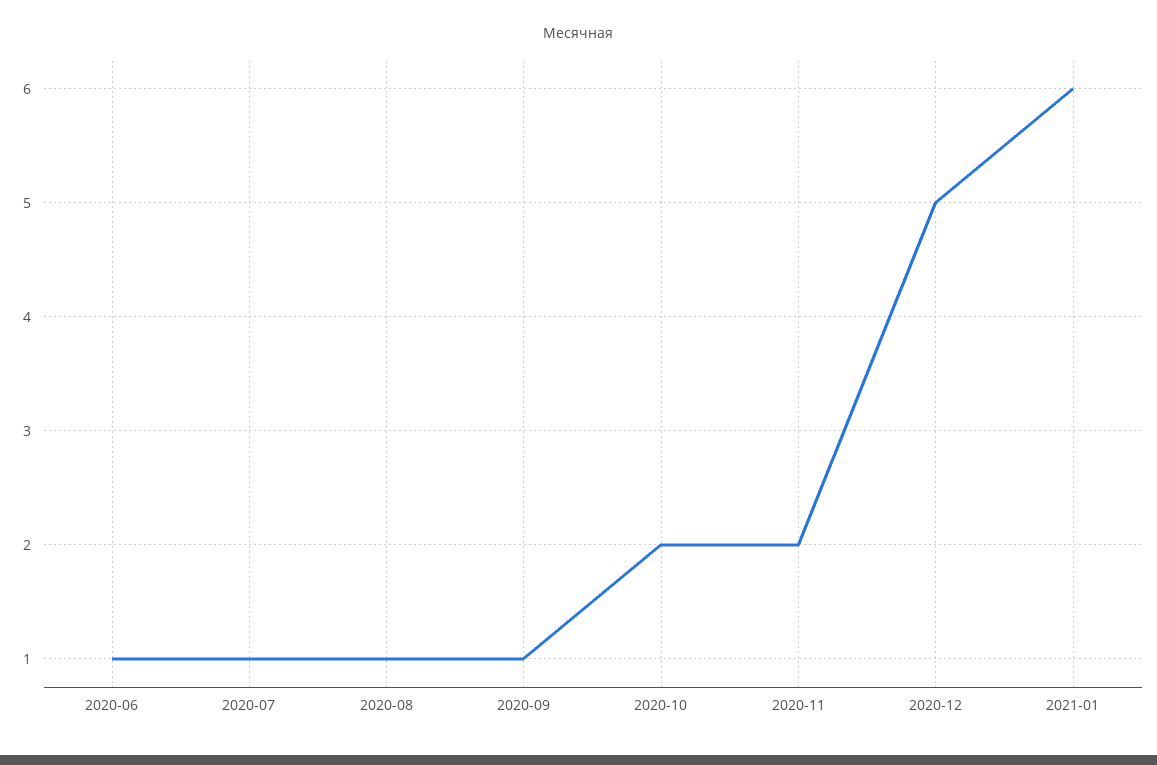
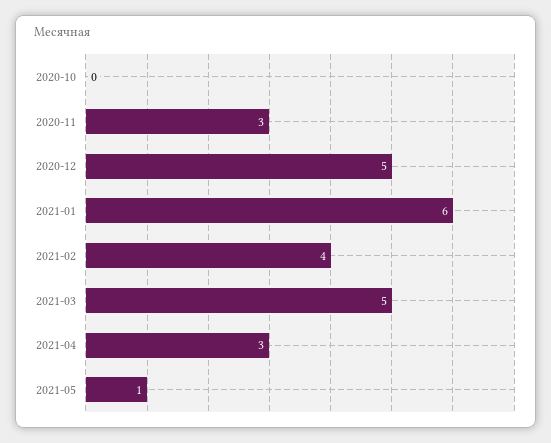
2020-06: 1 -> none
2020-07: 1 -> none
2020-08: 1 -> none
2020-09: 1 -> none
2020-10: 2 -> 0
2020-11: 2 -> 3
2021-02: none -> 4
2021-03: none -> 5
2021-04: none -> 3
2021-05: none -> 1

